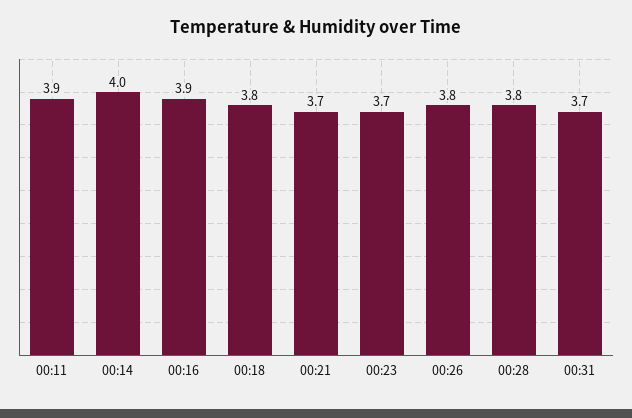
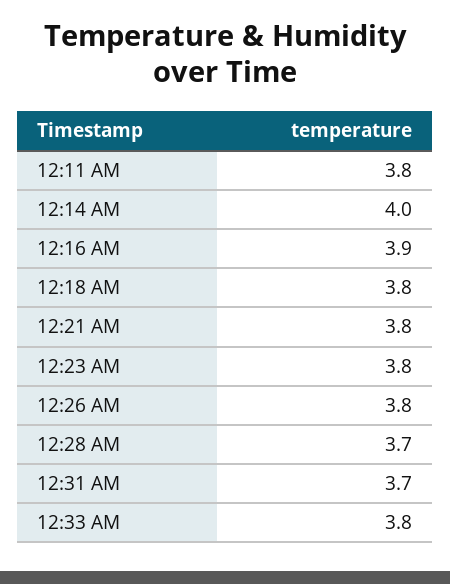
00:11: 3.9 -> 3.8
00:21: 3.7 -> 3.8
00:23: 3.7 -> 3.8
00:28: 3.8 -> 3.7
12:33 AM: none -> 3.8

